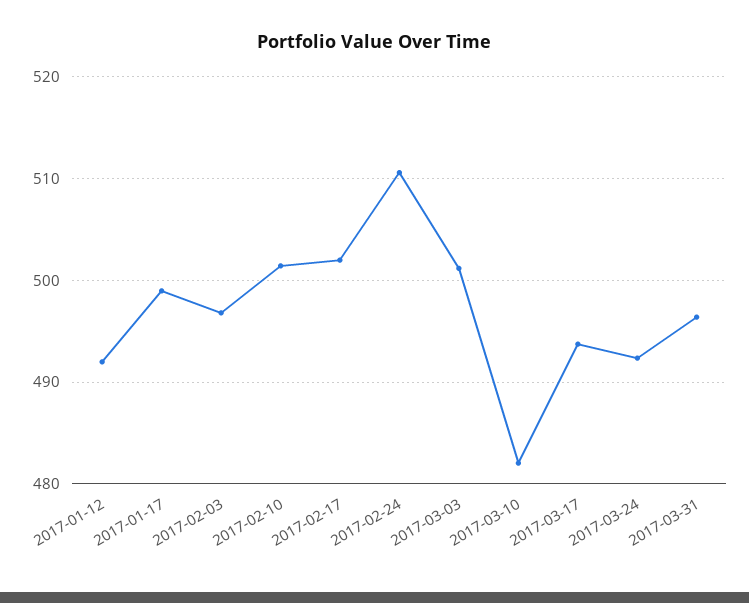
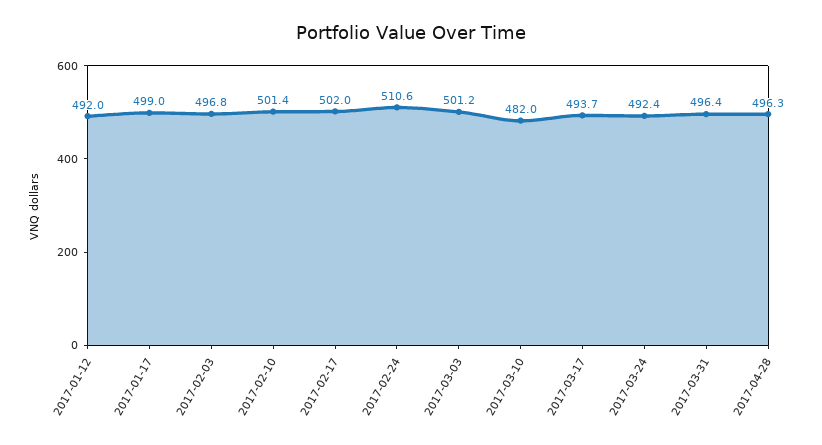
2017-04-28: none -> 496.3

